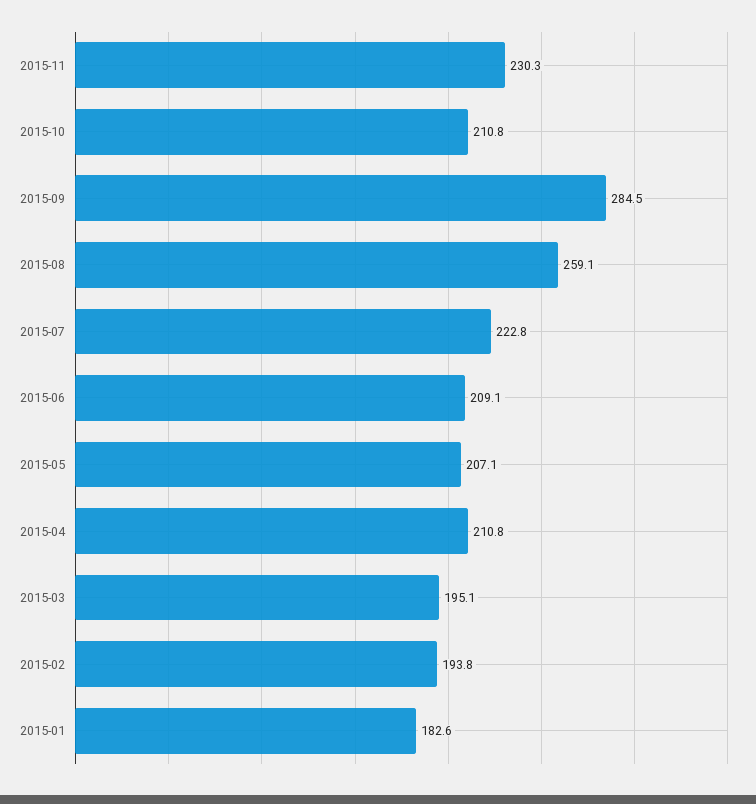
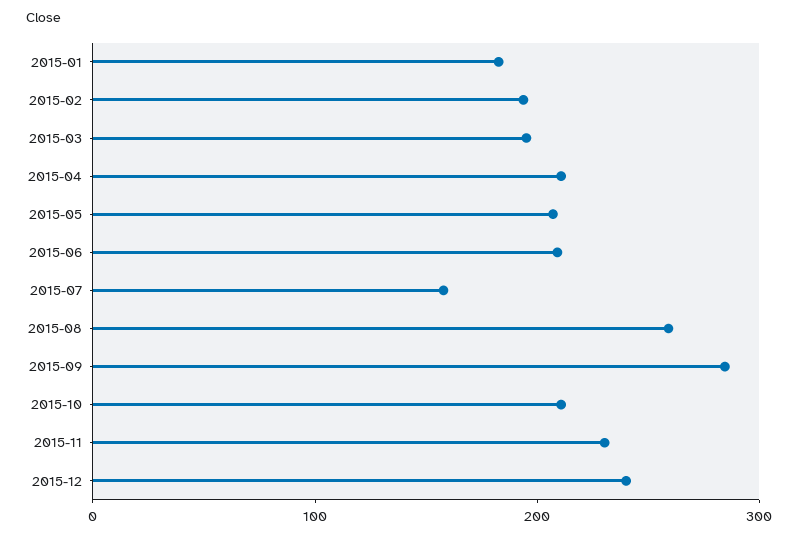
2015-07: 222.8 -> 160
2015-12: none -> 240

